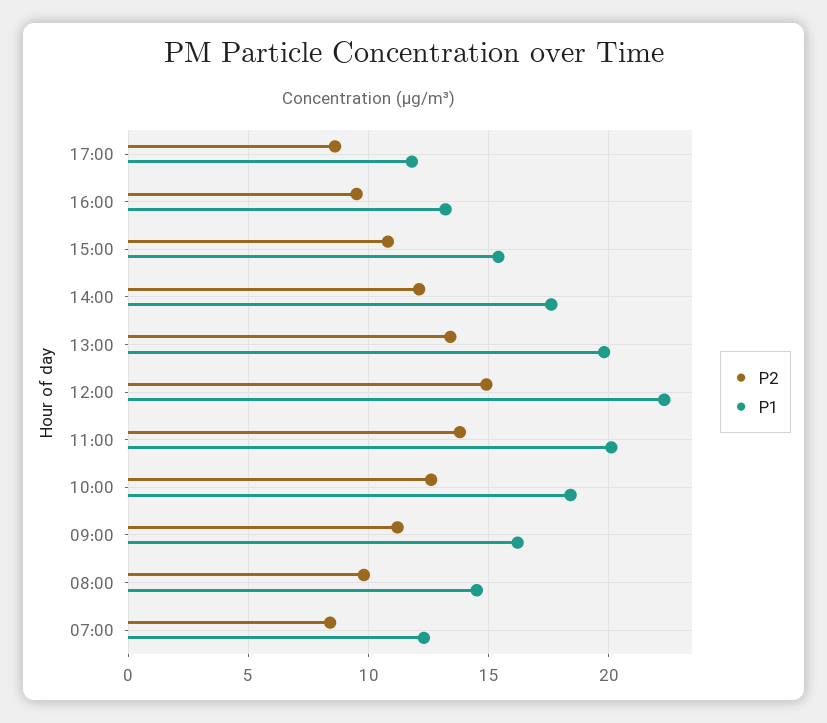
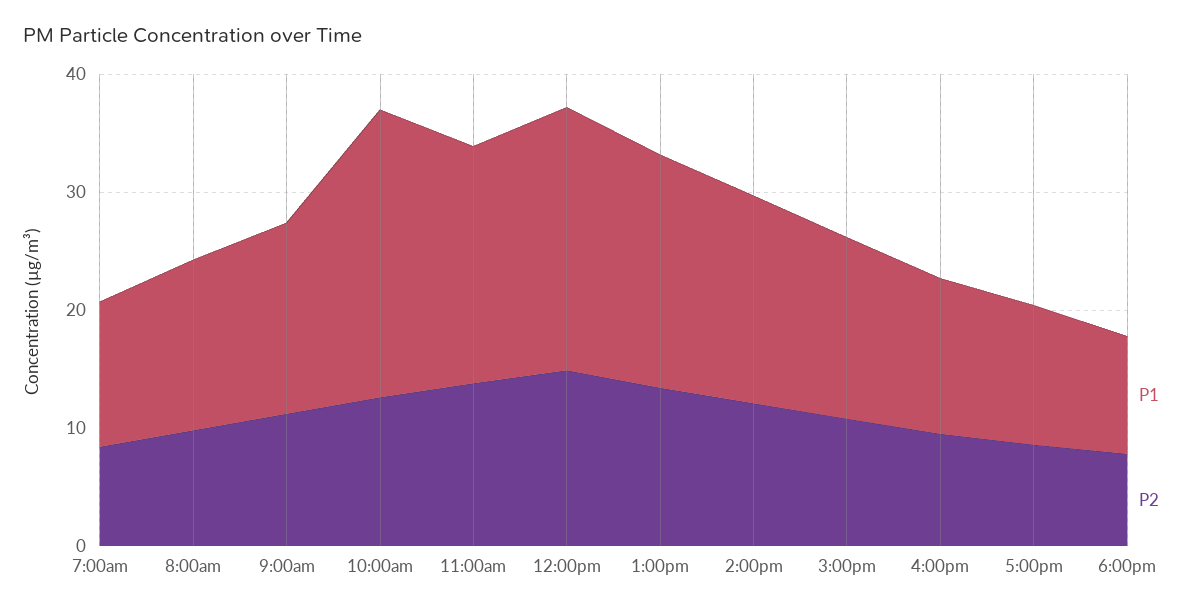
P1, 10:00: 18.5 -> 24
P1, 6:00pm: none -> 10
P2, 6:00pm: none -> 8

